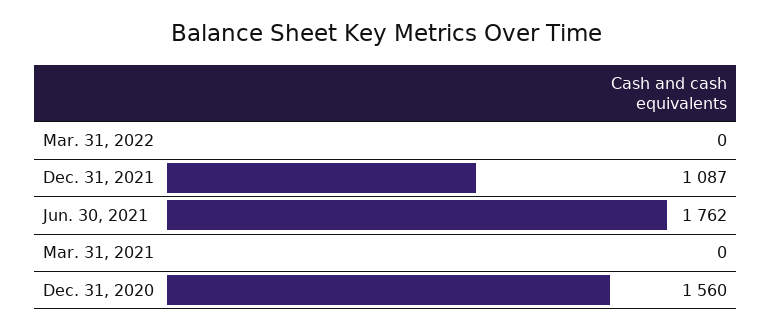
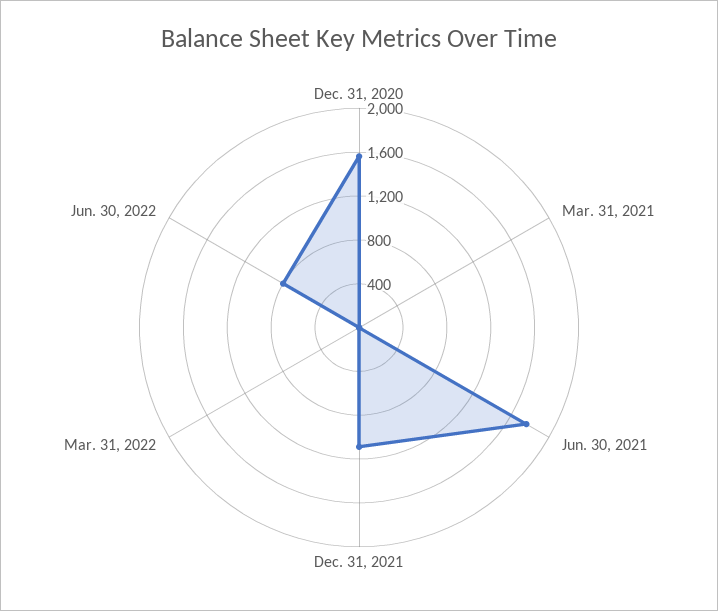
Jun. 30, 2022: none -> 800

